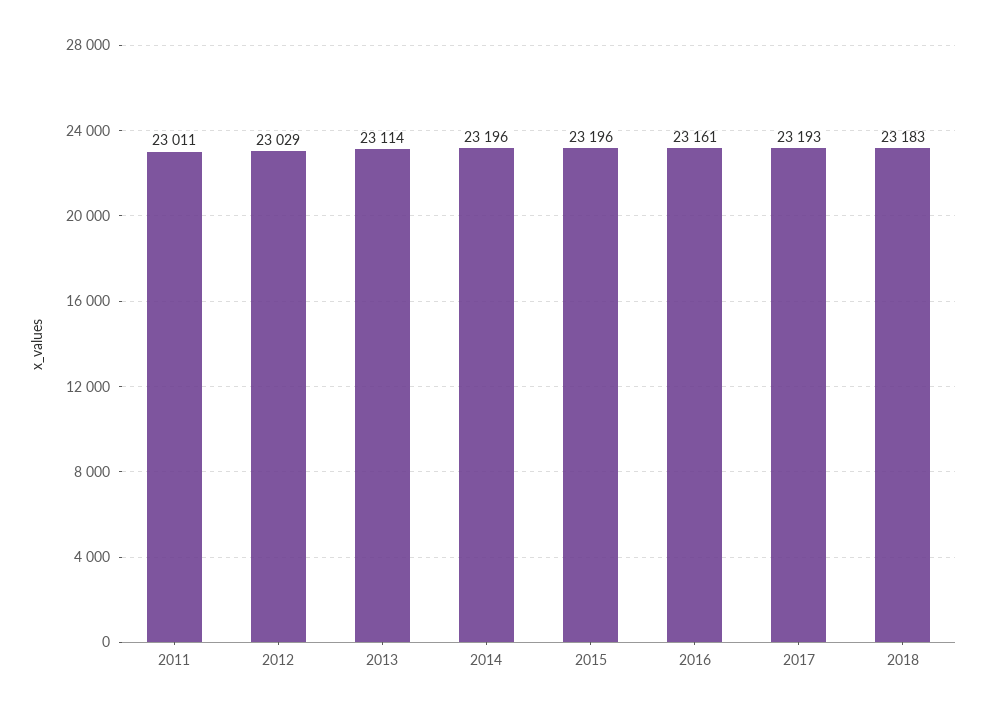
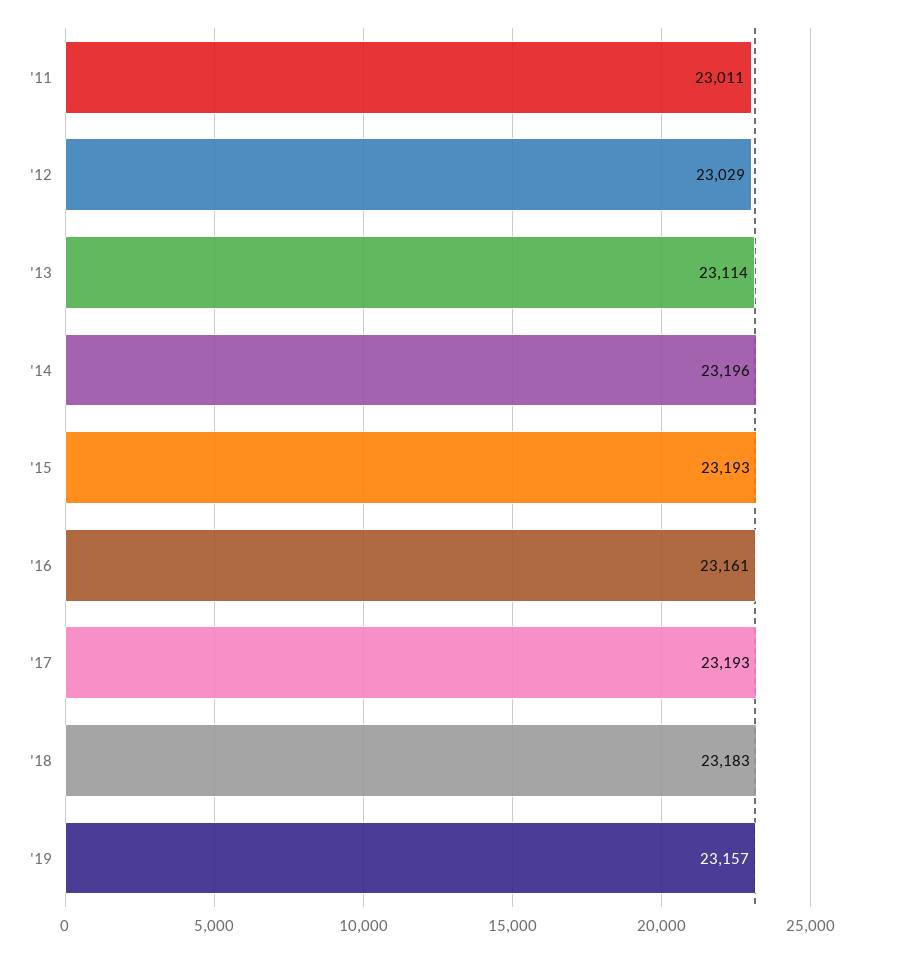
2015: 23196 -> 23193
'19: none -> 23157

